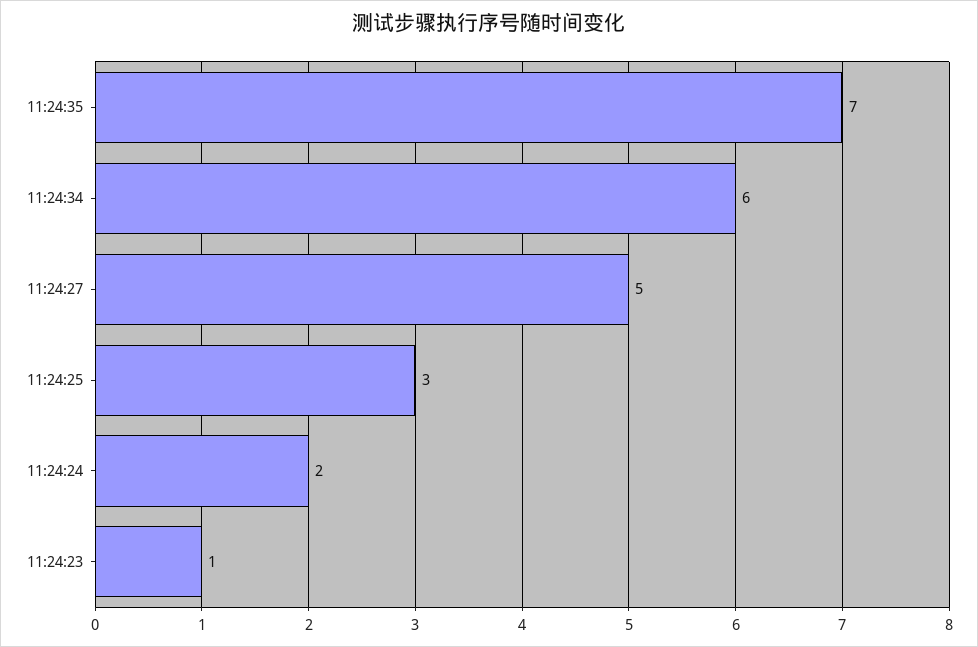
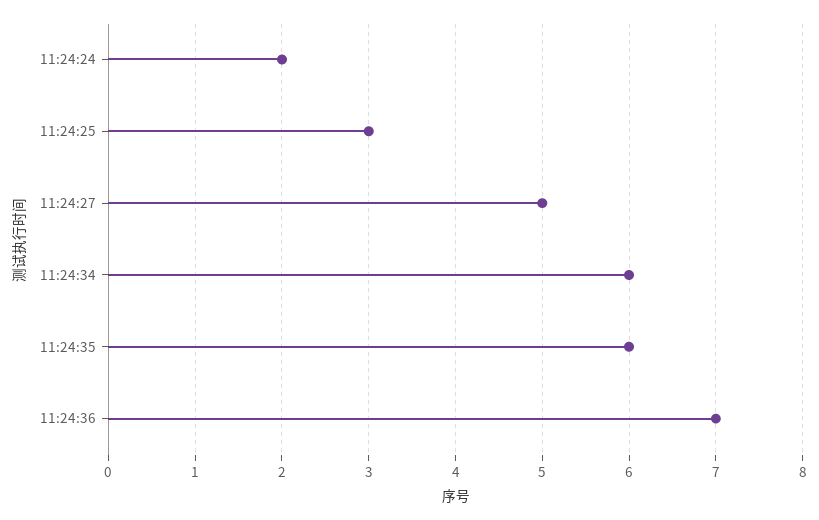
11:24:35: 7 -> 6
11:24:23: 1 -> none
11:24:36: none -> 7

